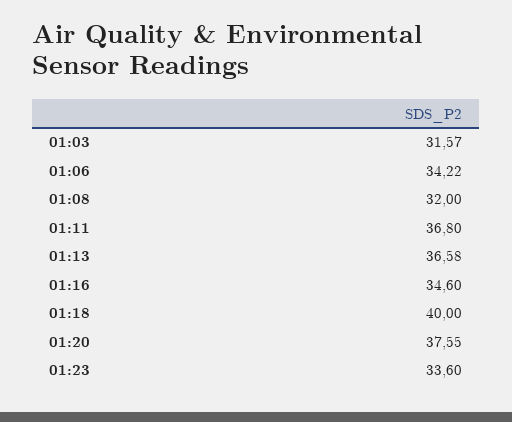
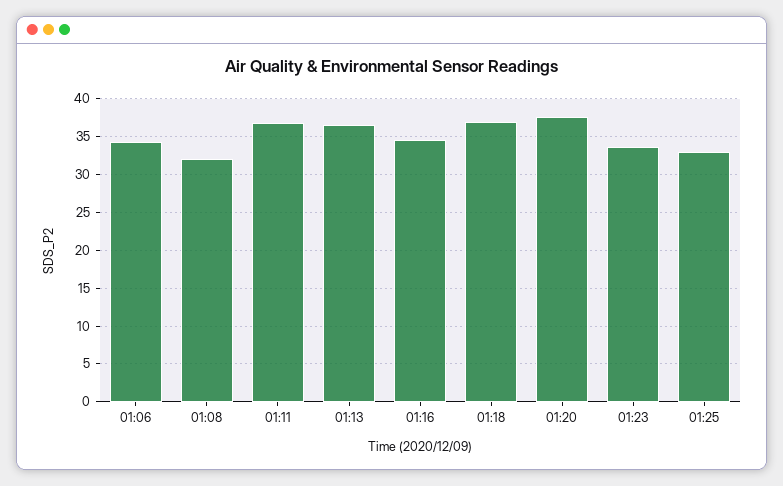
01:03: 31.57 -> none
01:18: 40 -> 37
01:25: none -> 33

